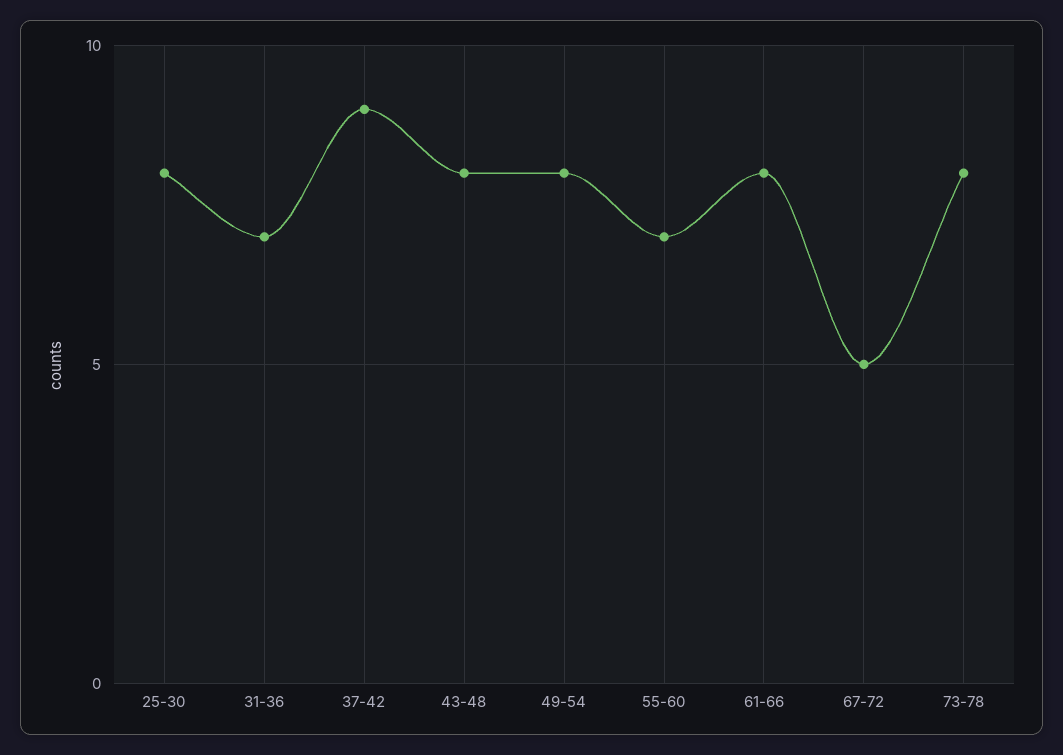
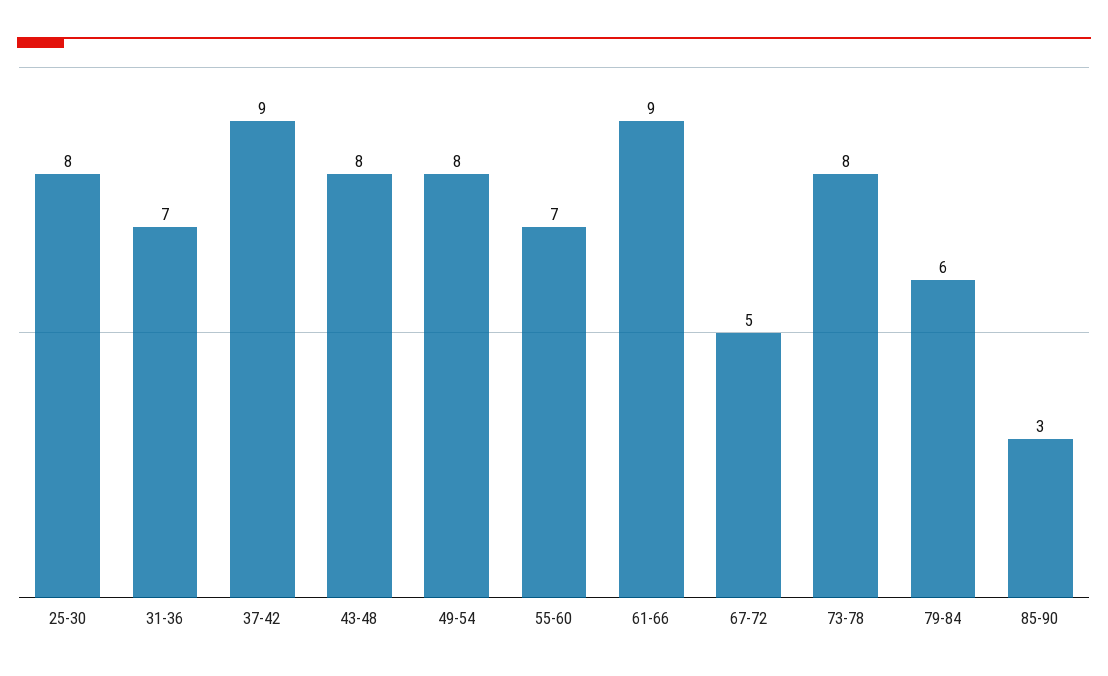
61-66: 8 -> 9
79-84: none -> 6
85-90: none -> 3

